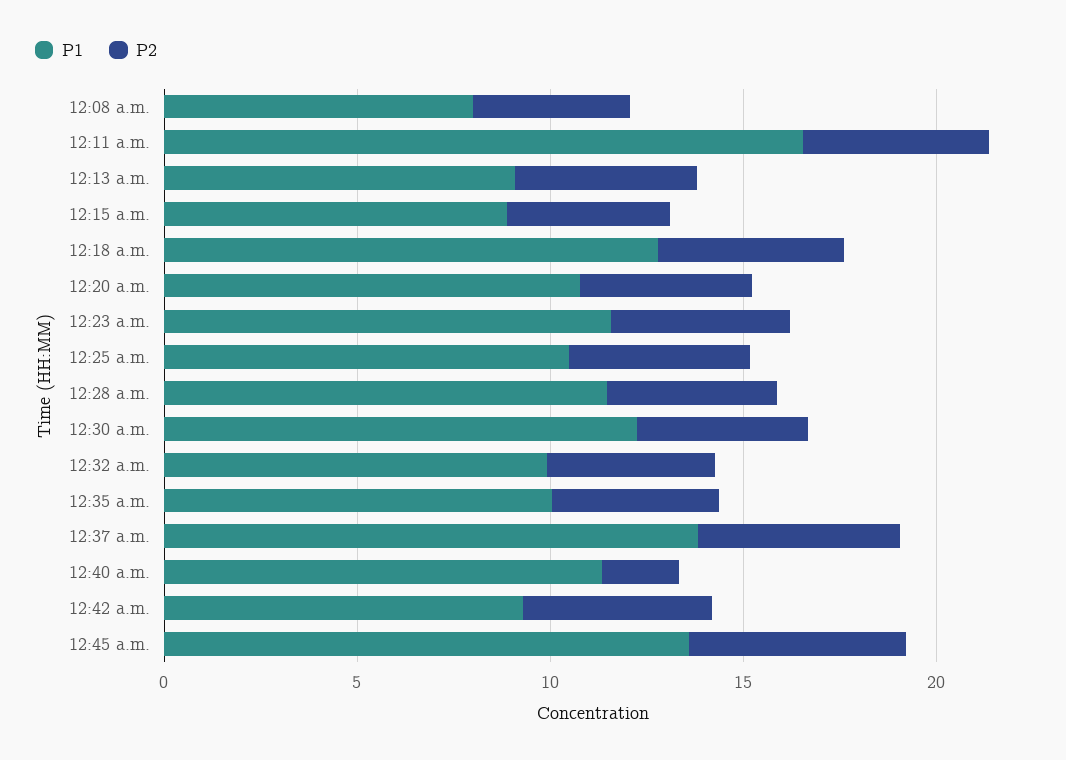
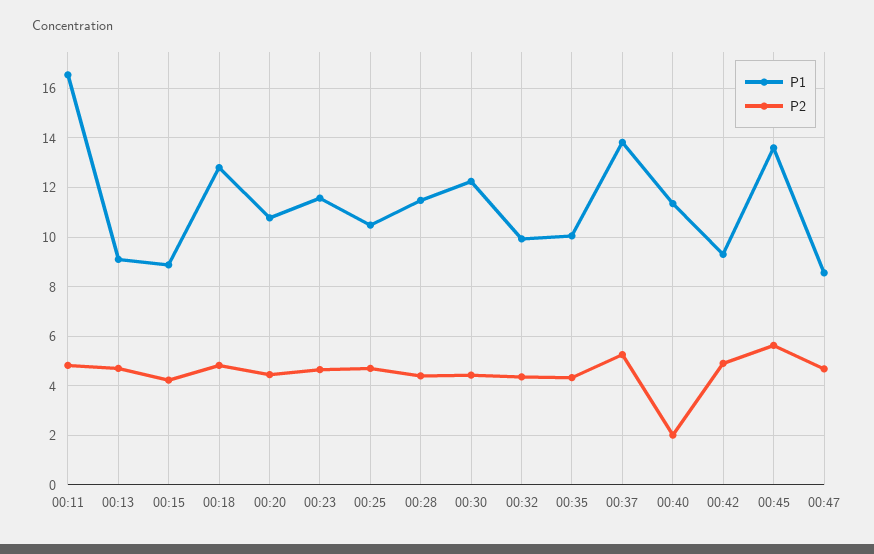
P1, 12:08 a.m.: 8 -> none
P2, 12:08 a.m.: 4 -> none
P1, 00:47: none -> 8.5
P2, 00:47: none -> 4.75

